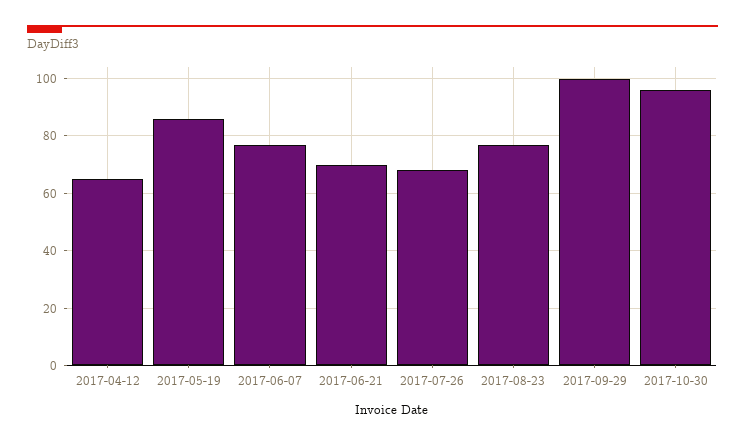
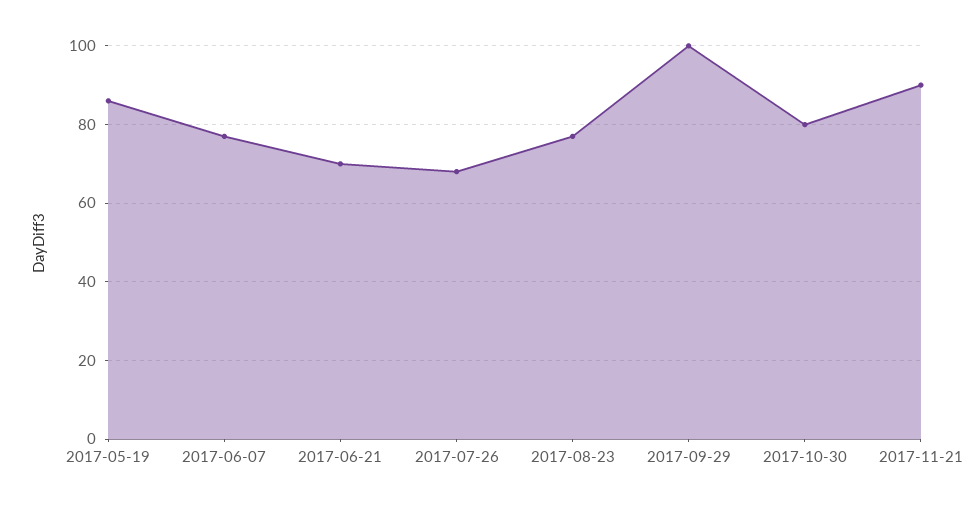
2017-04-12: 65 -> none
2017-10-30: 95 -> 80
2017-11-21: none -> 90

